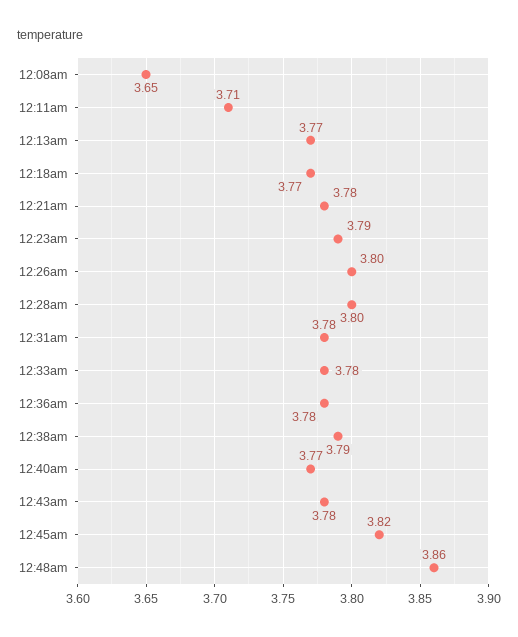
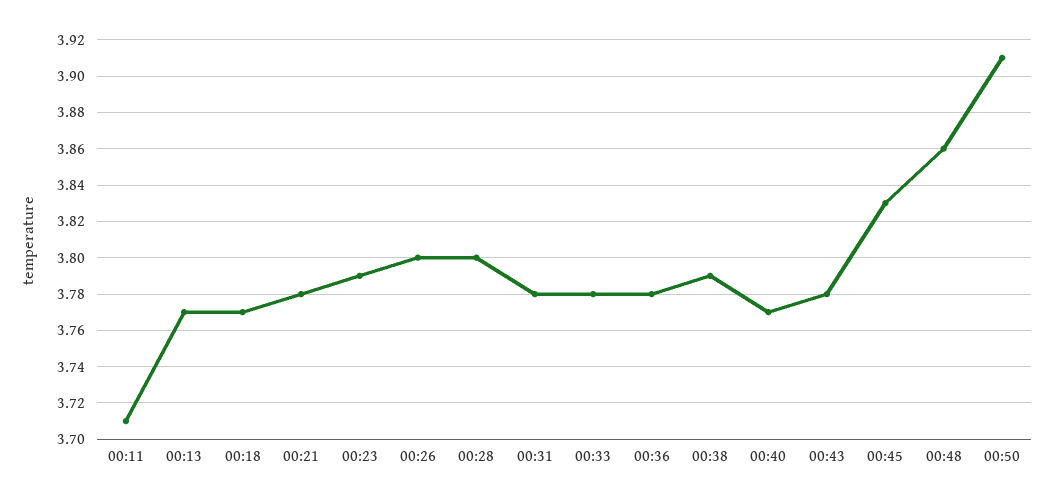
12:08am: 3.65 -> none
12:45am: 3.82 -> 3.83
00:50: none -> 3.91

